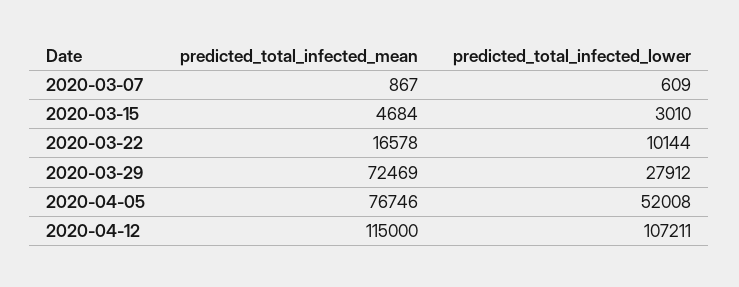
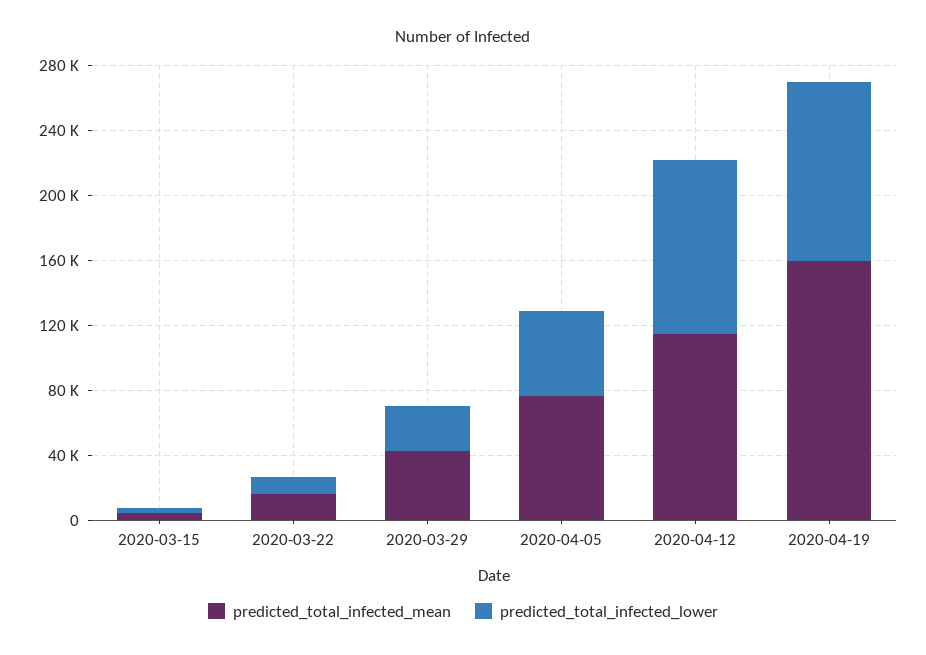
predicted_total_infected_mean, 2020-03-07: 867 -> none
predicted_total_infected_lower, 2020-03-07: 609 -> none
predicted_total_infected_mean, 2020-03-29: 72469 -> 40000
predicted_total_infected_mean, 2020-04-19: none -> 160000
predicted_total_infected_lower, 2020-04-19: none -> 110000

